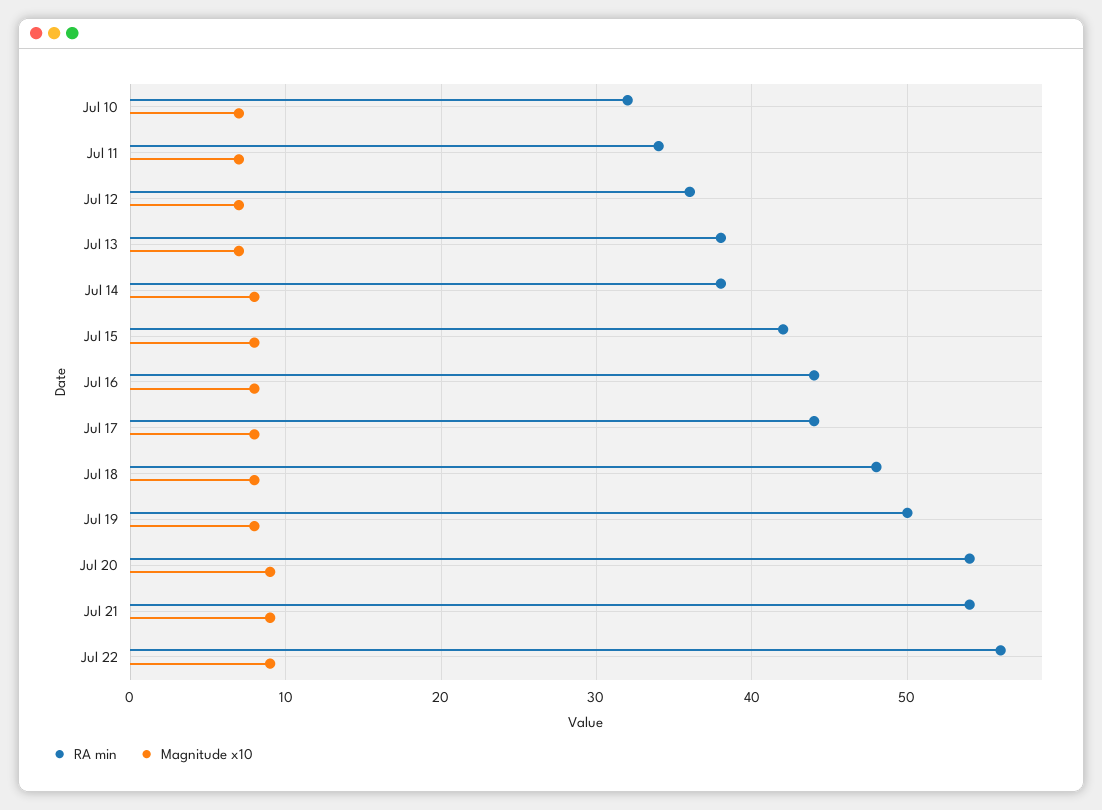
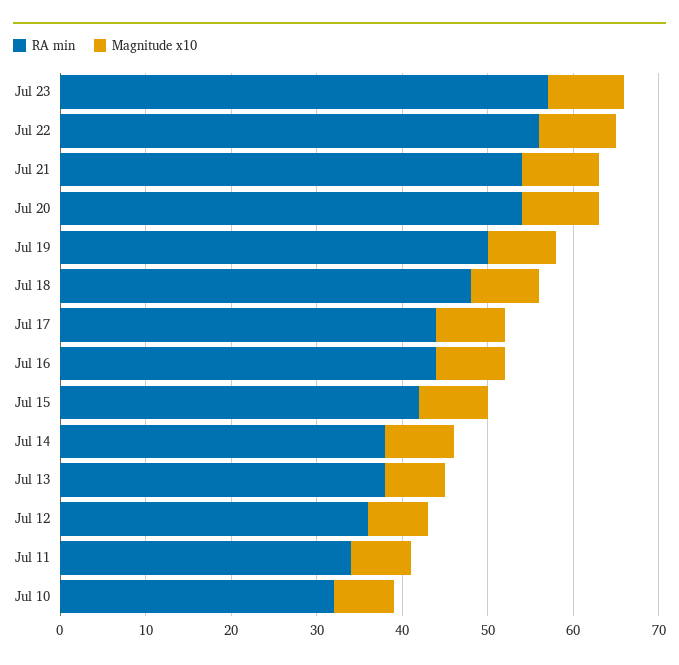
RA min, Jul 23: none -> 57
Magnitude x10, Jul 23: none -> 9

